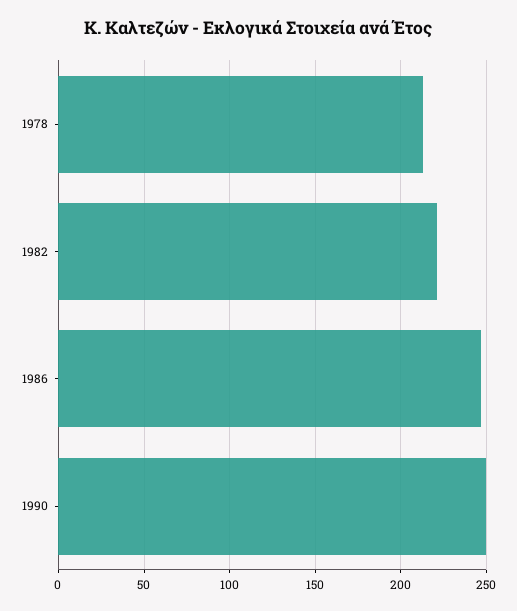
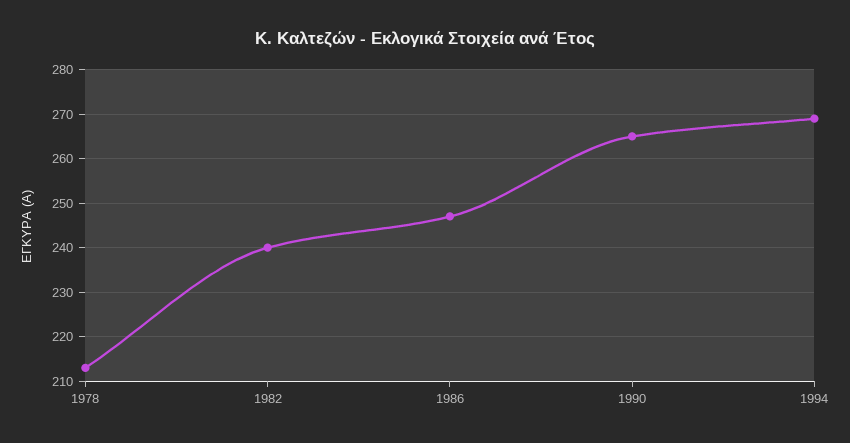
1982: 220 -> 240
1990: 250 -> 265
1994: none -> 270

